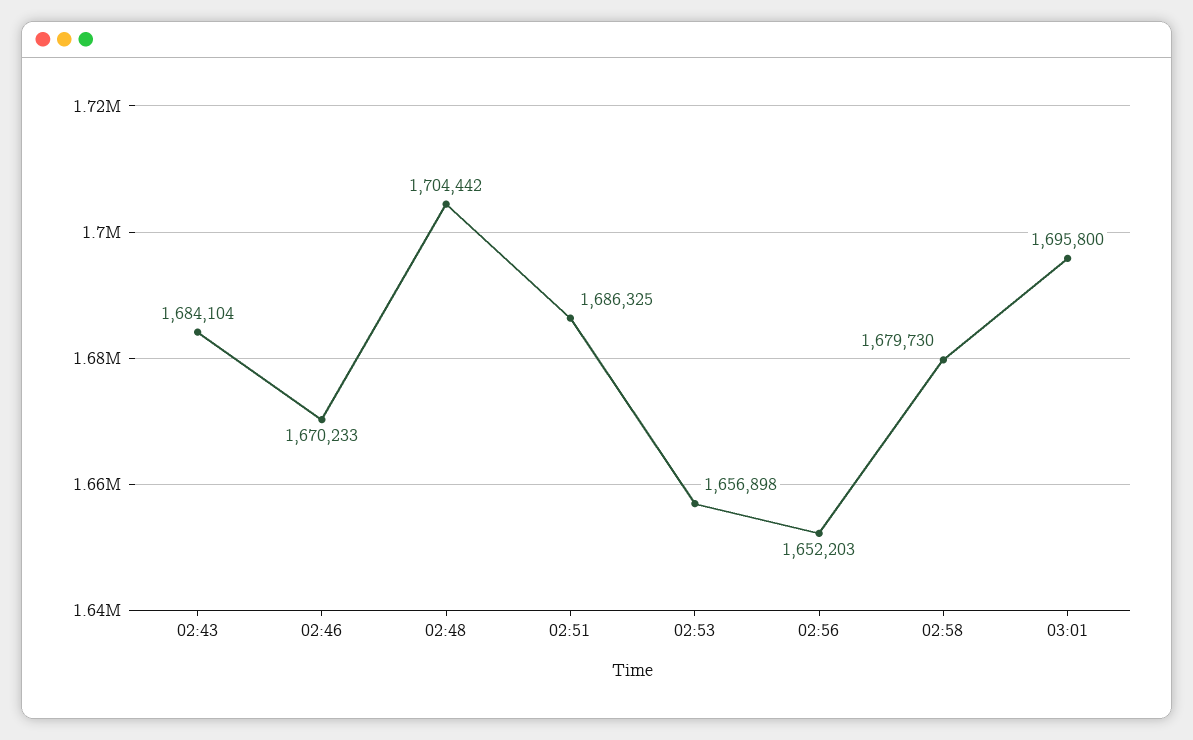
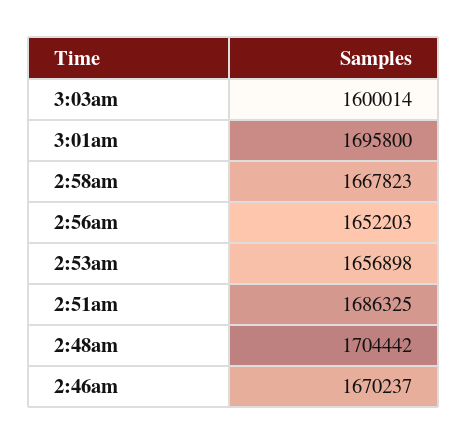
02:43: 1684104 -> none
02:46: 1670233 -> 1670237
02:58: 1679730 -> 1667823
3:03am: none -> 1600014

